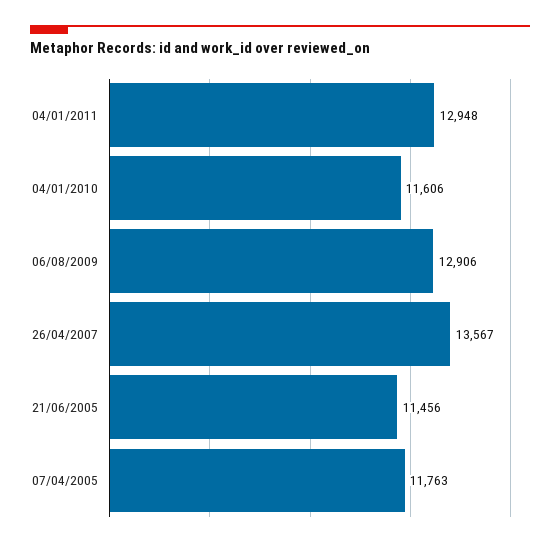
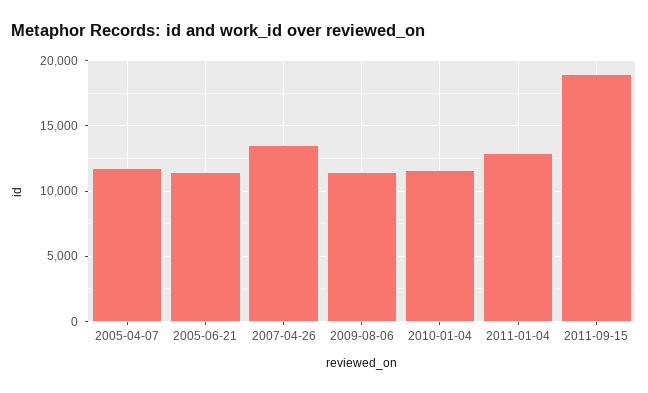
06/08/2009: 12906 -> 11500
2011-09-15: none -> 19000

